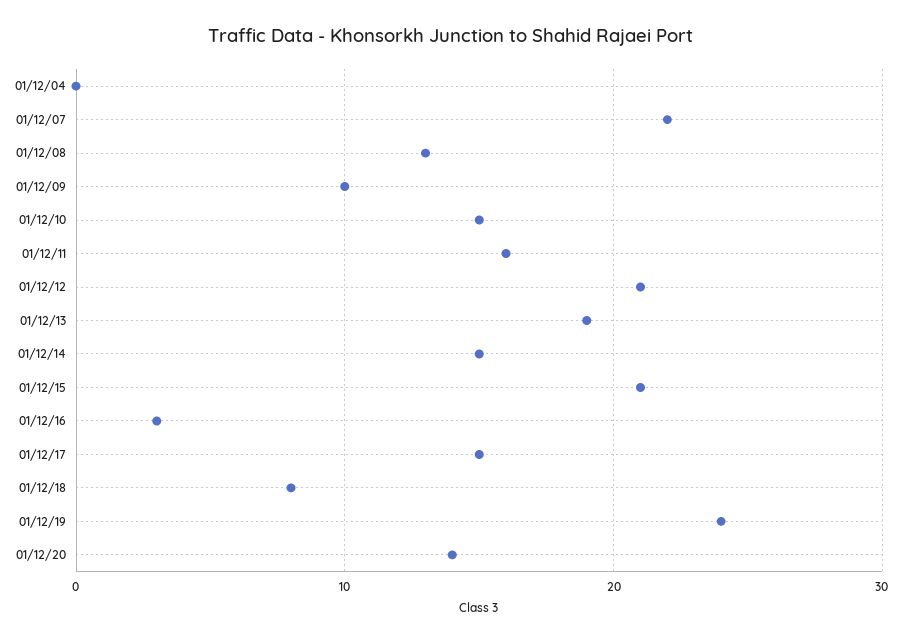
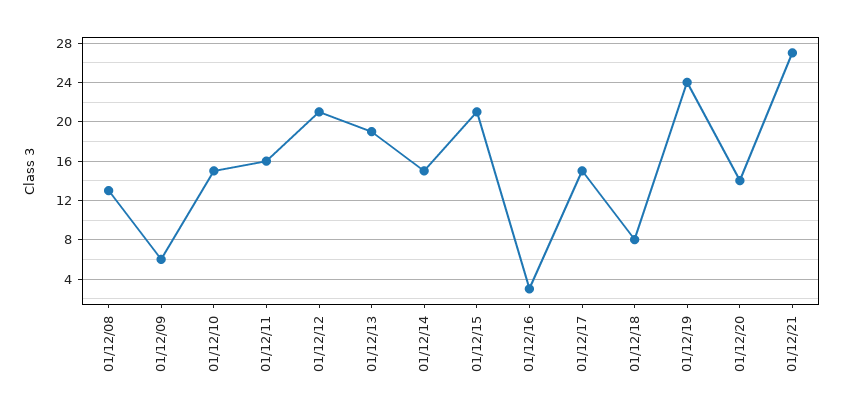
01/12/04: 0 -> none
01/12/07: 22 -> none
01/12/09: 10 -> 6
01/12/21: none -> 27

